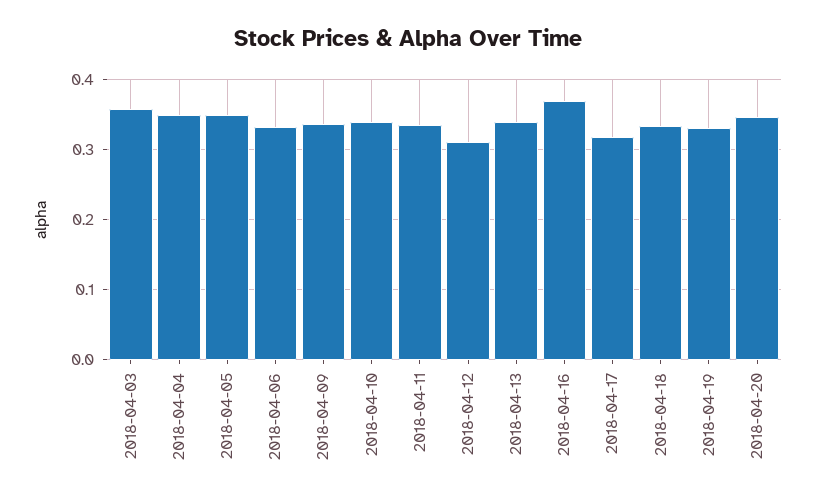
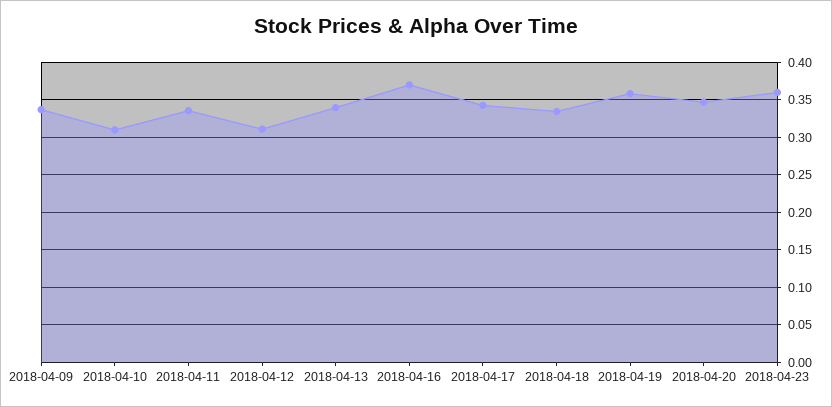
2018-04-03: 0.36 -> none
2018-04-04: 0.35 -> none
2018-04-05: 0.35 -> none
2018-04-06: 0.33 -> none
2018-04-10: 0.34 -> 0.31
2018-04-17: 0.32 -> 0.34
2018-04-19: 0.33 -> 0.36
2018-04-23: none -> 0.36

